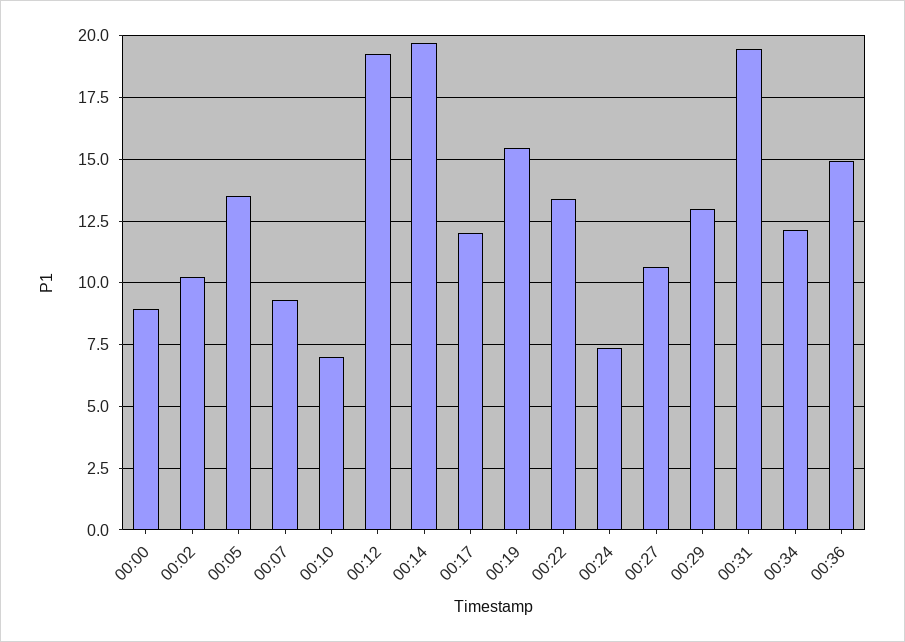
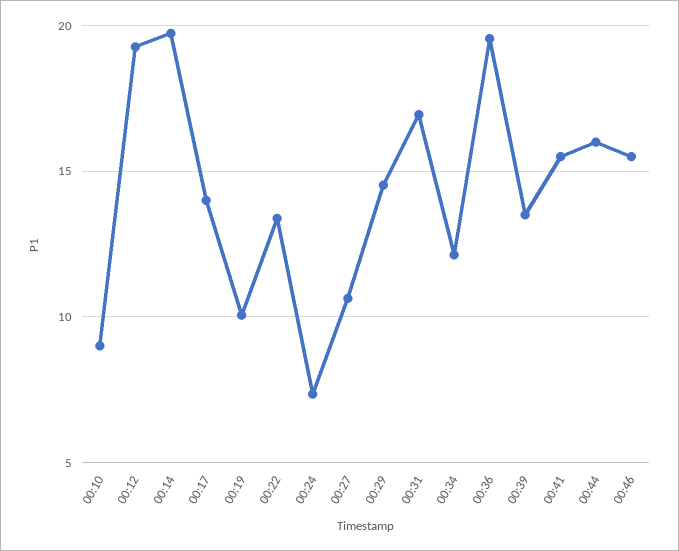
00:00: 9 -> none
00:02: 10.25 -> none
00:05: 13.5 -> none
00:07: 9.25 -> none
00:10: 7 -> 9
00:17: 12 -> 14
00:19: 15.5 -> 10
00:29: 13 -> 14.5
00:31: 19.5 -> 17
00:36: 15 -> 19.5
00:39: none -> 13.5
00:41: none -> 15.5
00:44: none -> 16
00:46: none -> 15.5

